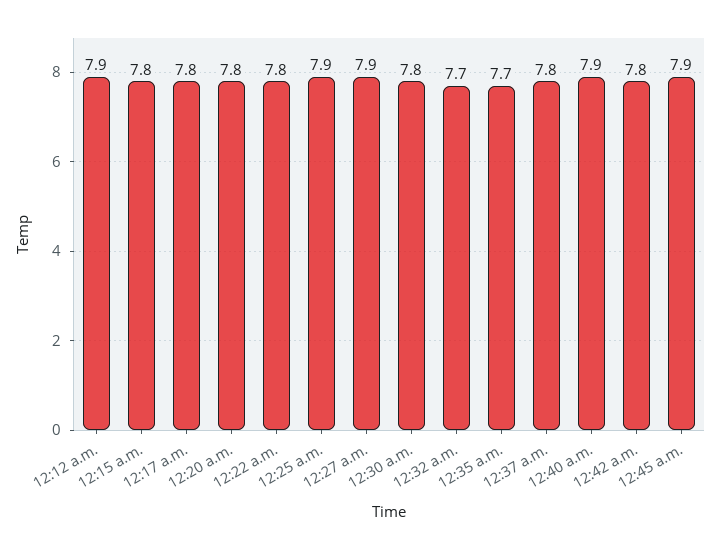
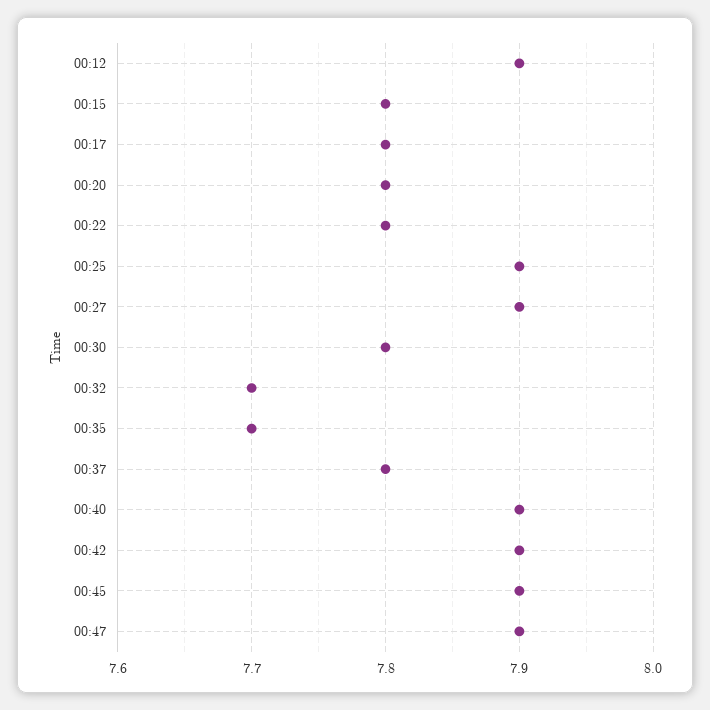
12:42 a.m.: 7.8 -> 7.9
00:47: none -> 7.9

